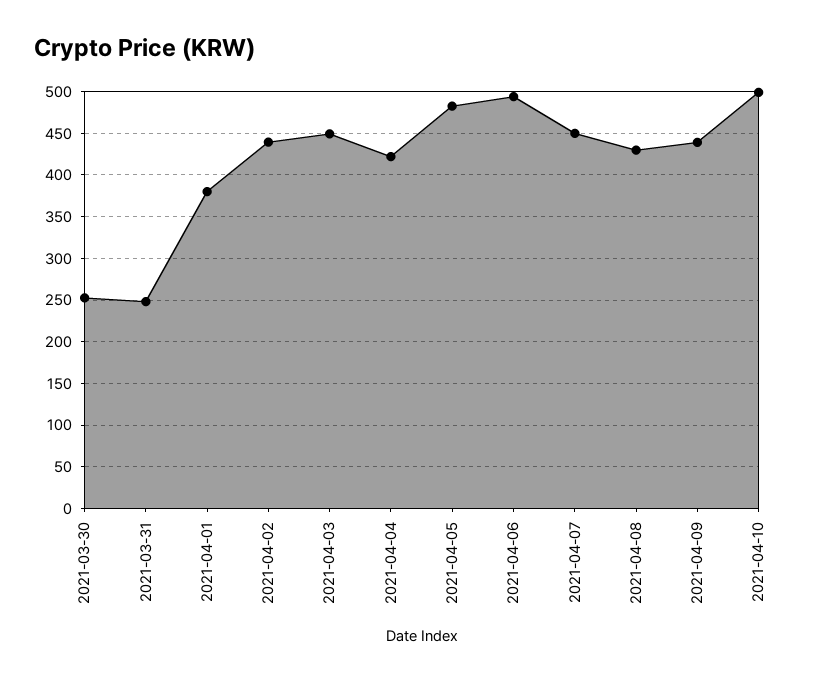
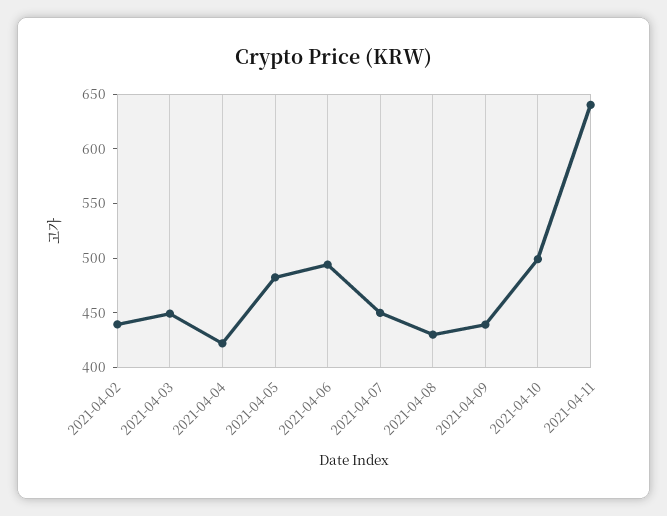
2021-03-30: 250 -> none
2021-03-31: 250 -> none
2021-04-01: 380 -> none
2021-04-11: none -> 640

